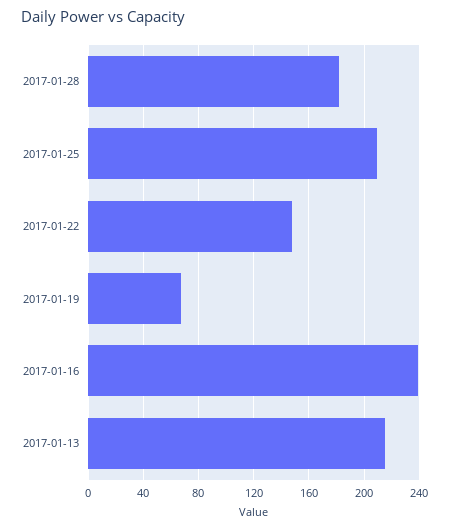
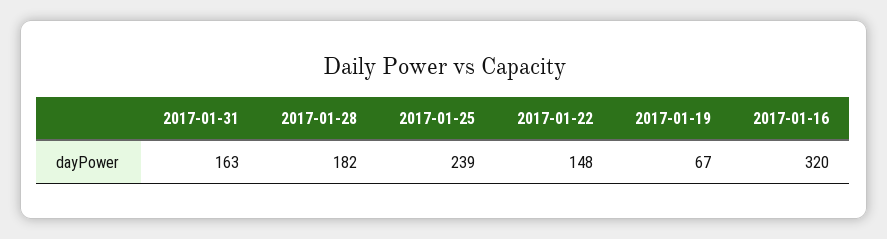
2017-01-25: 210 -> 239
2017-01-16: 240 -> 320
2017-01-13: 215 -> none
2017-01-31: none -> 163

